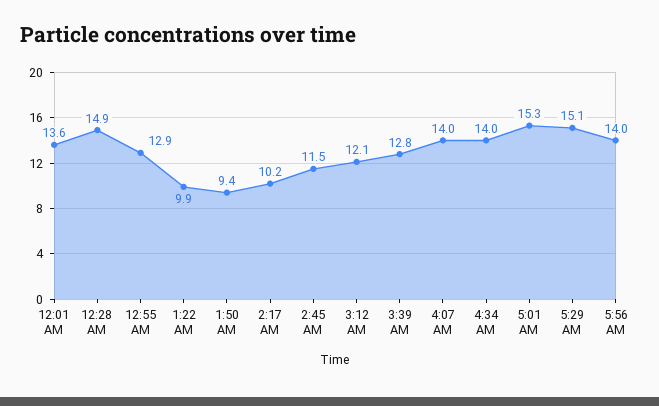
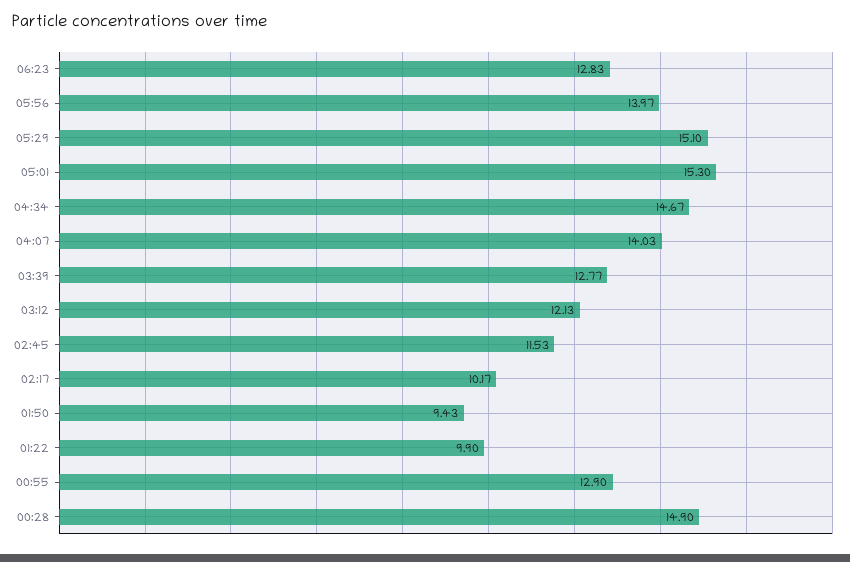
12:01 AM: 13.6 -> none
4:34 AM: 14 -> 14.67
06:23: none -> 12.83

